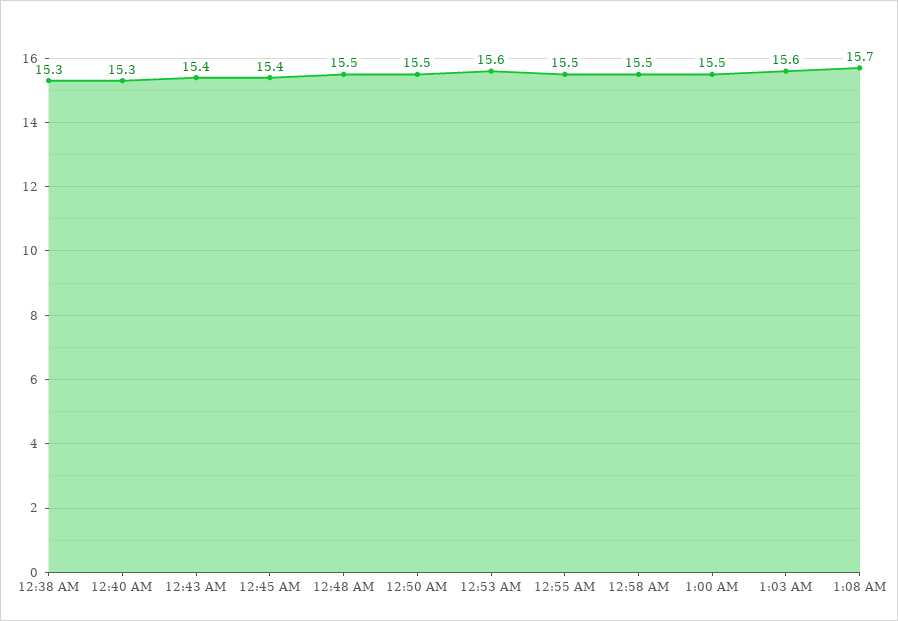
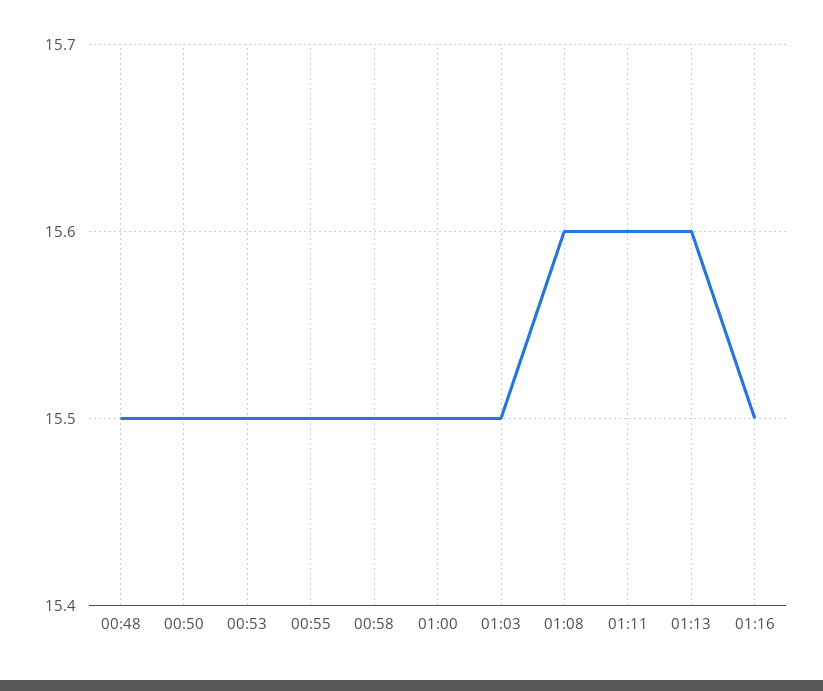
12:38 AM: 15.3 -> none
12:40 AM: 15.3 -> none
12:43 AM: 15.4 -> none
12:45 AM: 15.4 -> none
12:53 AM: 15.6 -> 15.5
1:03 AM: 15.6 -> 15.5
1:08 AM: 15.7 -> 15.6
01:11: none -> 15.6
01:13: none -> 15.6
01:16: none -> 15.5

